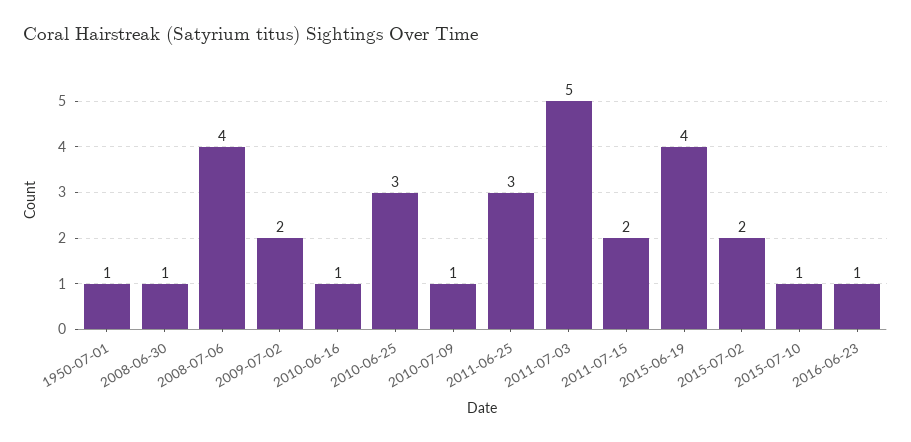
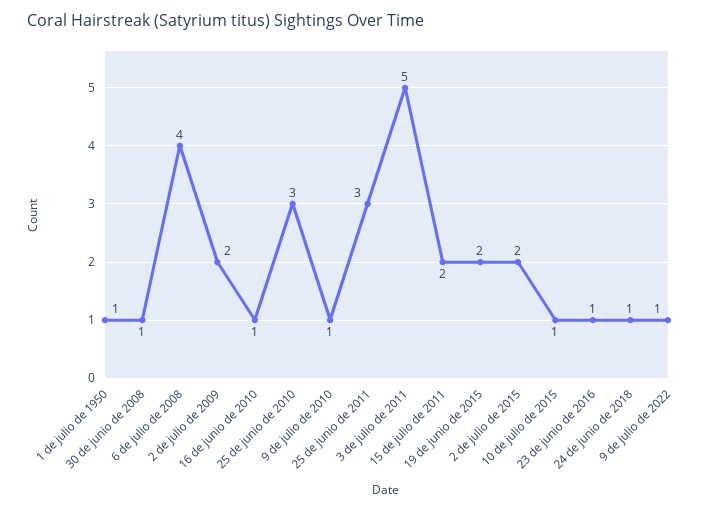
2015-06-19: 4 -> 2
24 de junio de 2018: none -> 1
9 de julio de 2022: none -> 1

